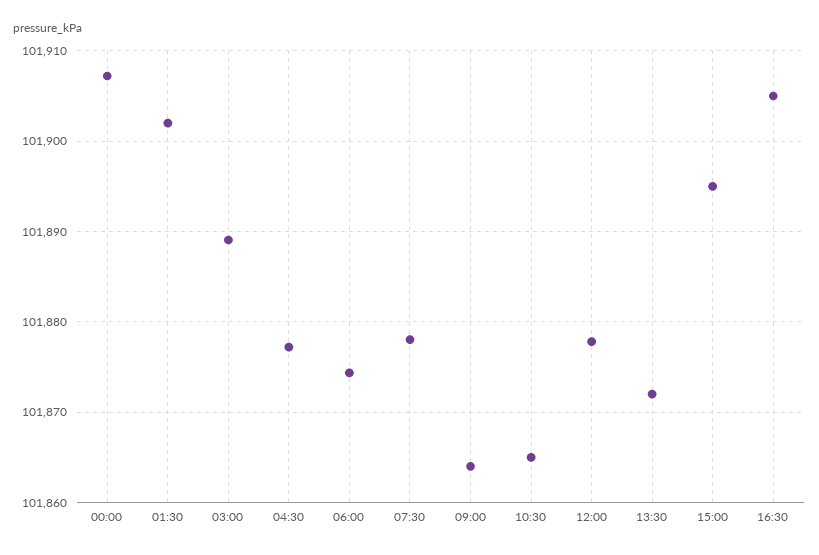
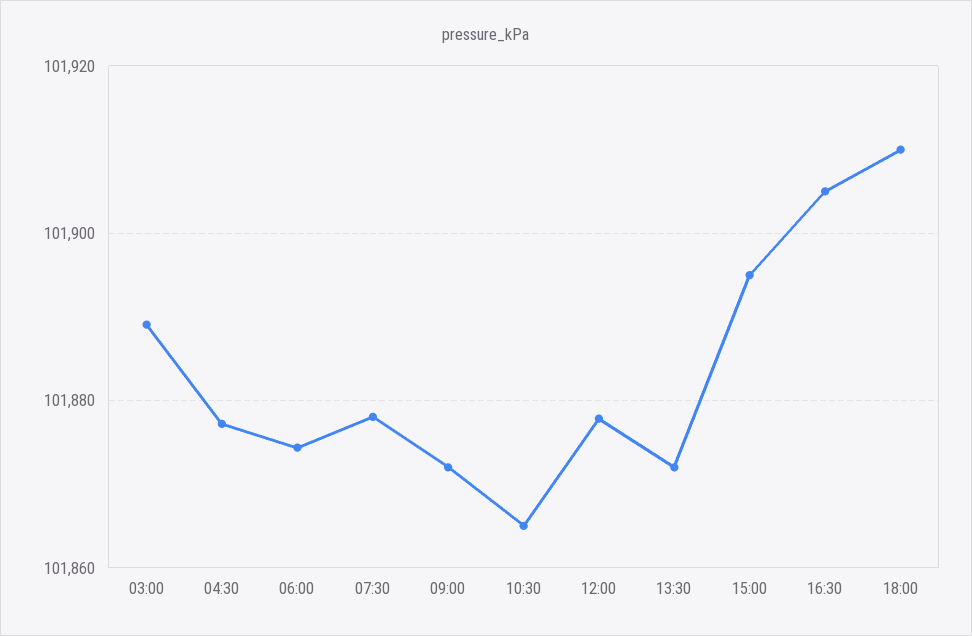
00:00: 101907 -> none
01:30: 101902 -> none
09:00: 101864 -> 101872
18:00: none -> 101910

